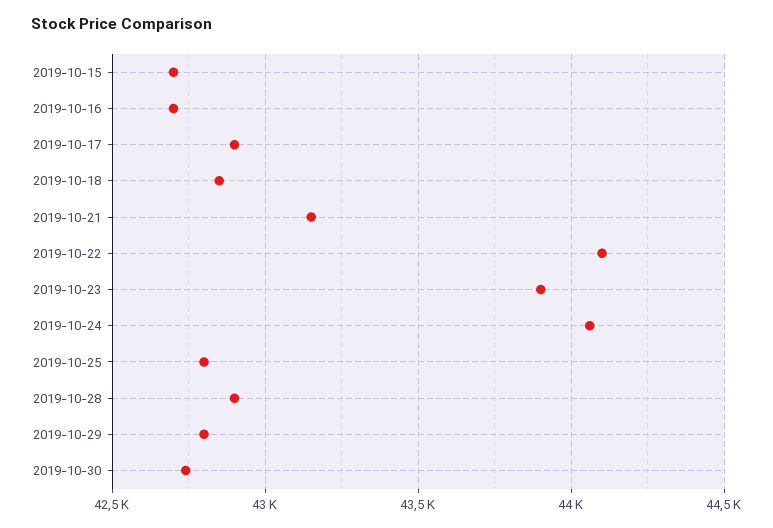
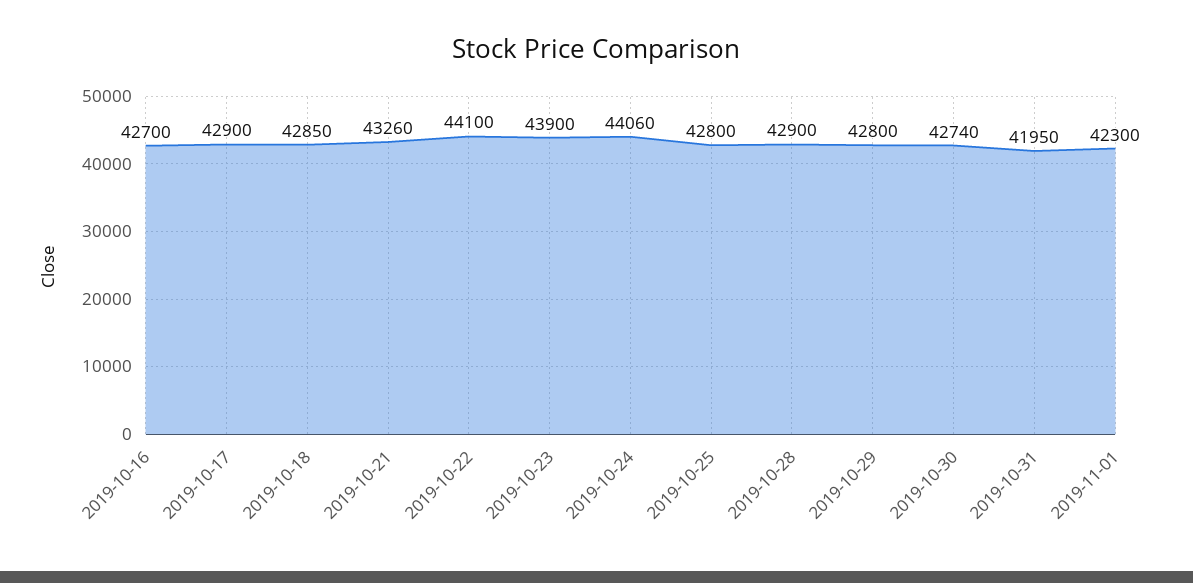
2019-10-15: 42700 -> none
2019-10-21: 43150 -> 43260
2019-10-31: none -> 41950
2019-11-01: none -> 42300

